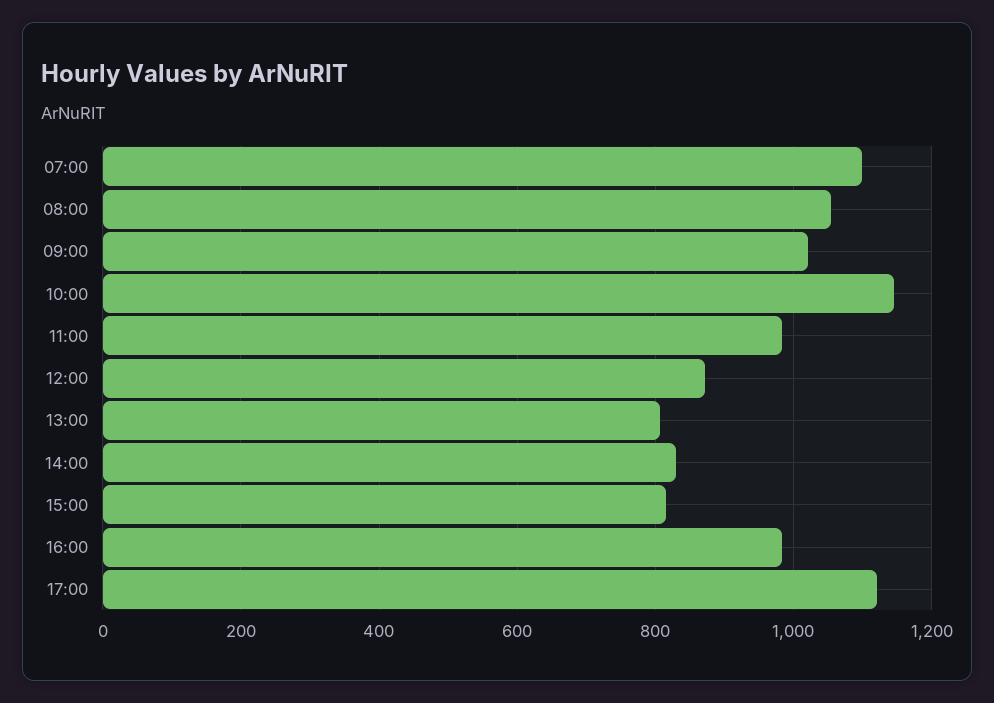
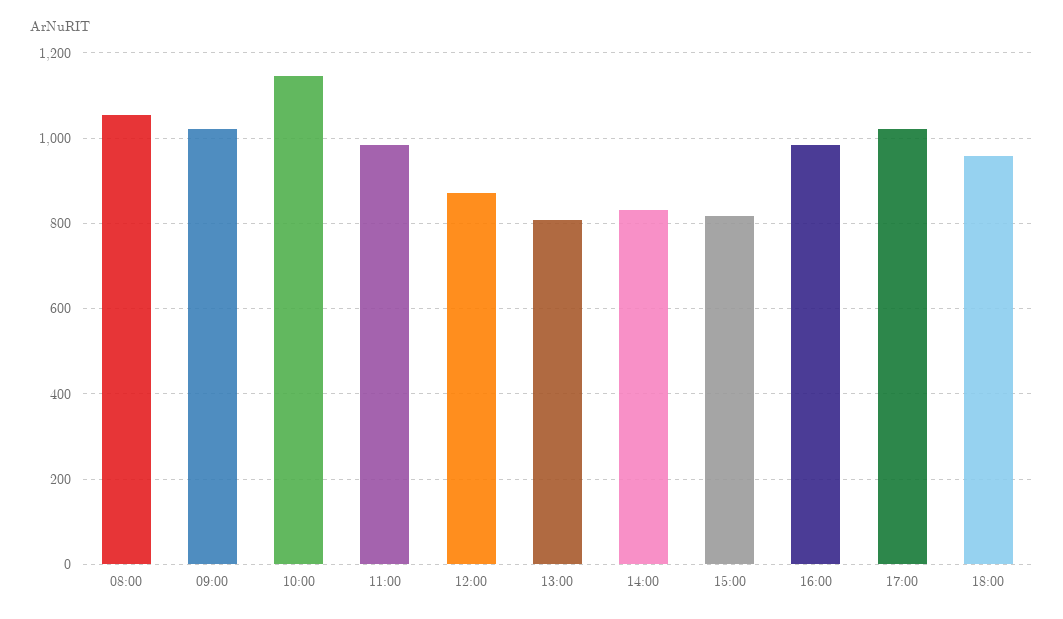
07:00: 1100 -> none
17:00: 1120 -> 1020
18:00: none -> 960

